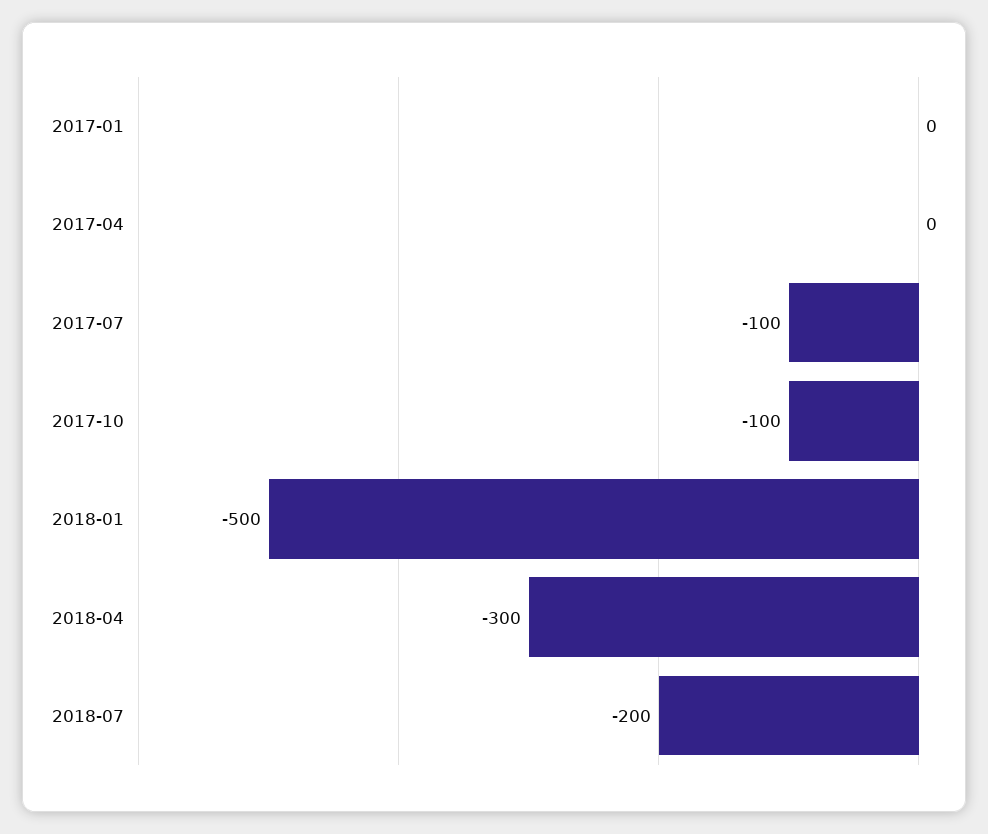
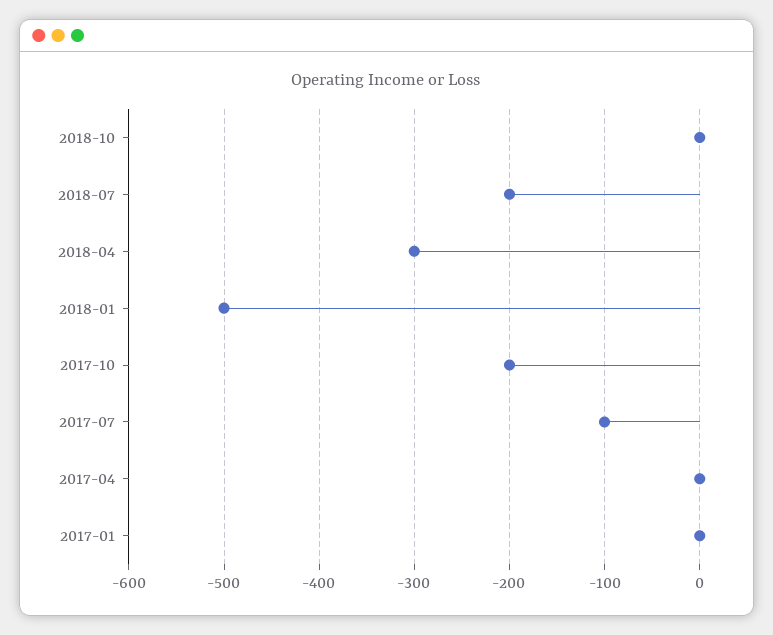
2017-10: -100 -> -200
2018-10: none -> 0

